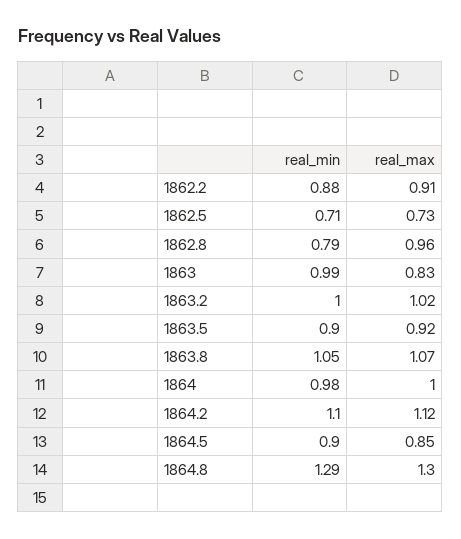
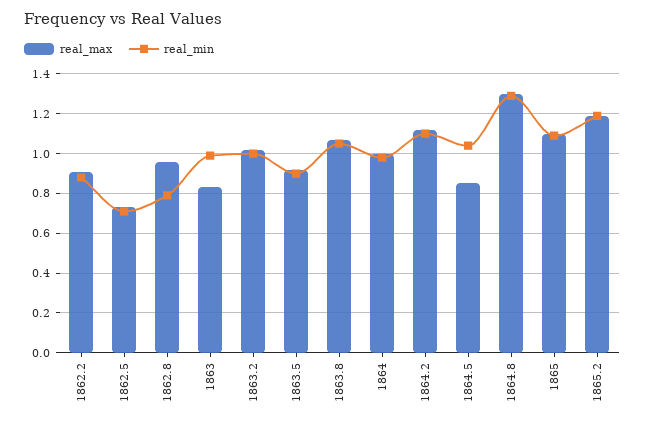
real_min, 1864.5: 0.9 -> 1.05
real_max, 1865: none -> 1.1
real_min, 1865: none -> 1.1
real_max, 1865.2: none -> 1.2
real_min, 1865.2: none -> 1.2

